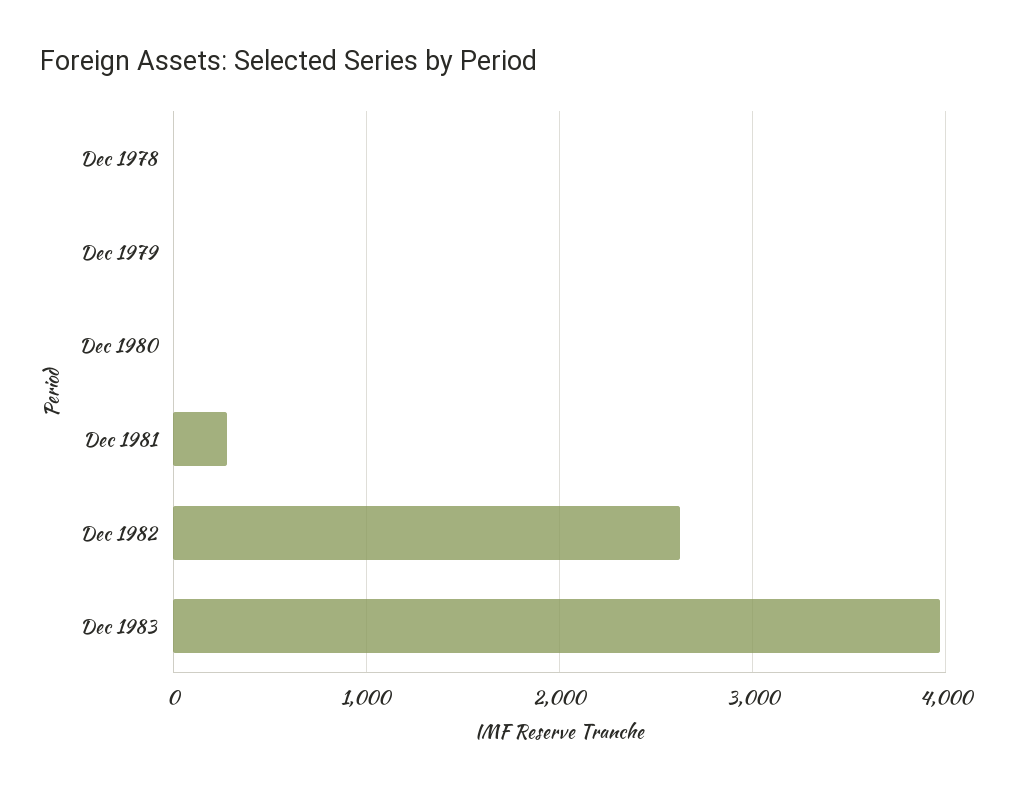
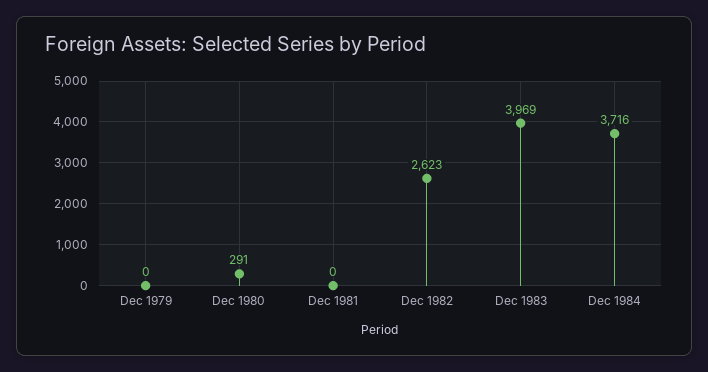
Dec 1978: 0 -> none
Dec 1980: 0 -> 291
Dec 1981: 300 -> 0
Dec 1984: none -> 3716

